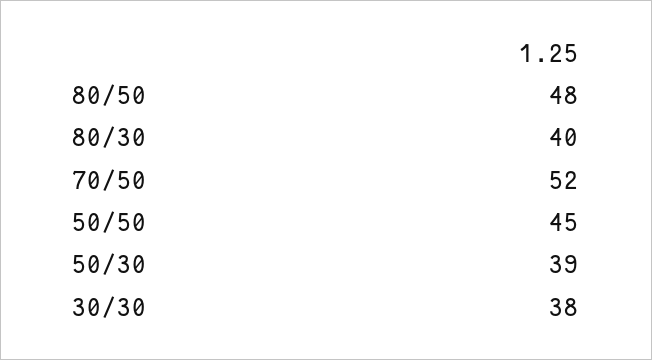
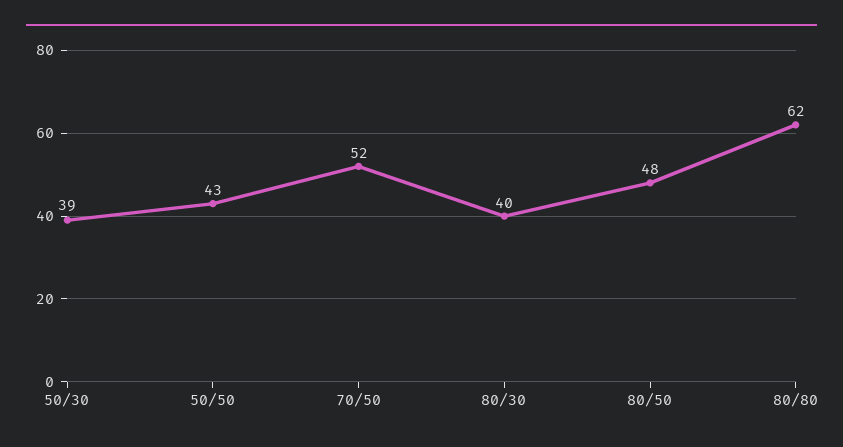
50/50: 45 -> 43
30/30: 38 -> none
80/80: none -> 62

